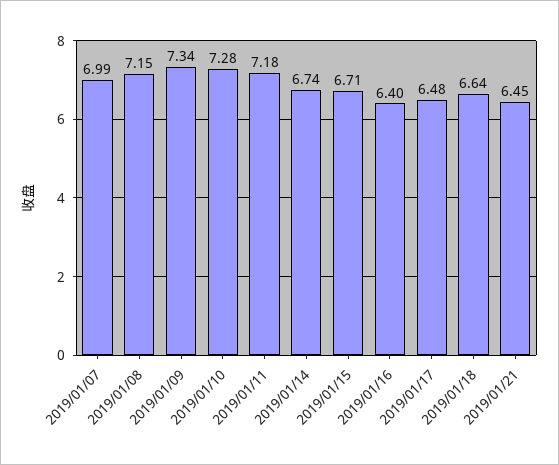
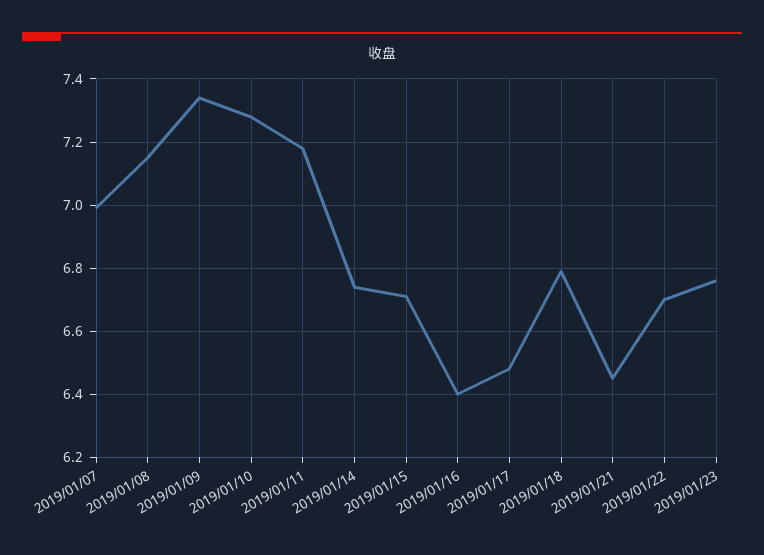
2019/01/18: 6.64 -> 6.8
2019/01/22: none -> 6.7
2019/01/23: none -> 6.75

